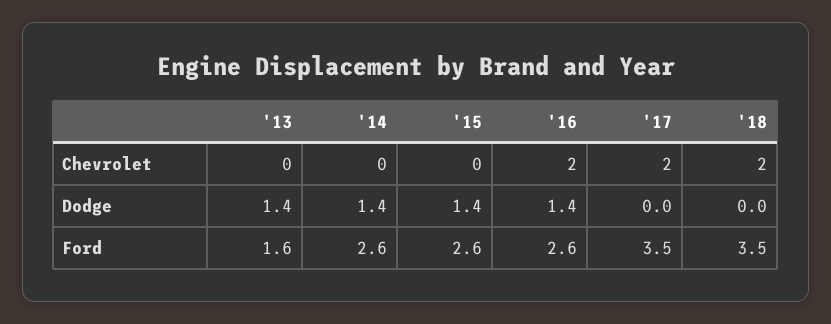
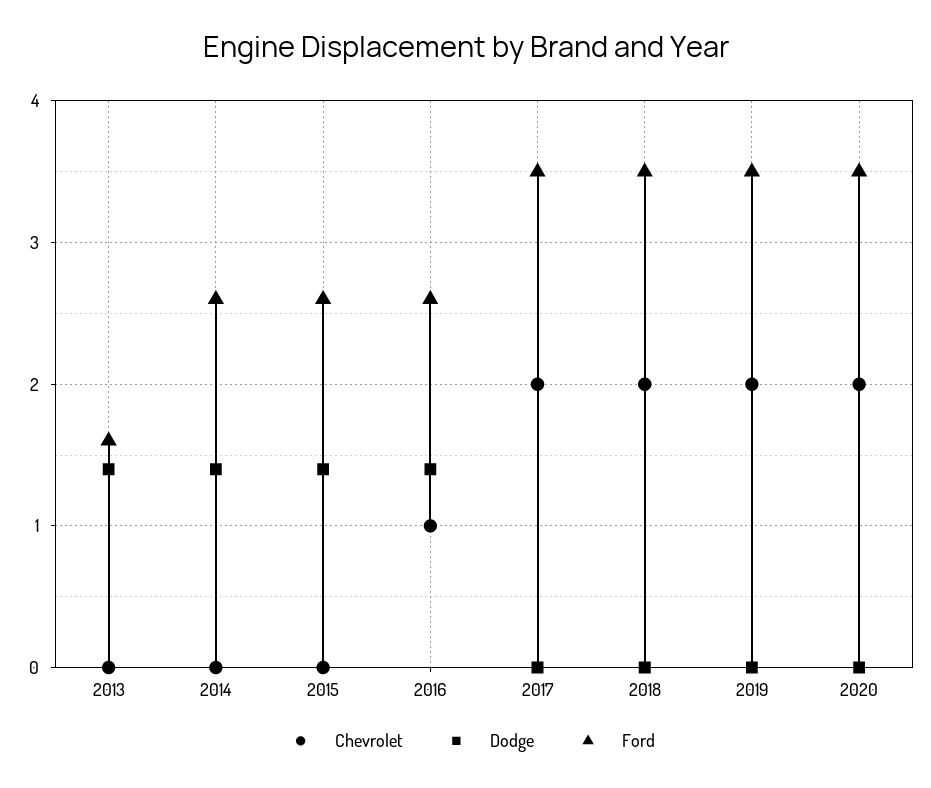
Chevrolet, '16: 2 -> 1
Chevrolet, 2019: none -> 2
Dodge, 2019: none -> 0
Ford, 2019: none -> 3.5
Chevrolet, 2020: none -> 2
Dodge, 2020: none -> 0
Ford, 2020: none -> 3.5

